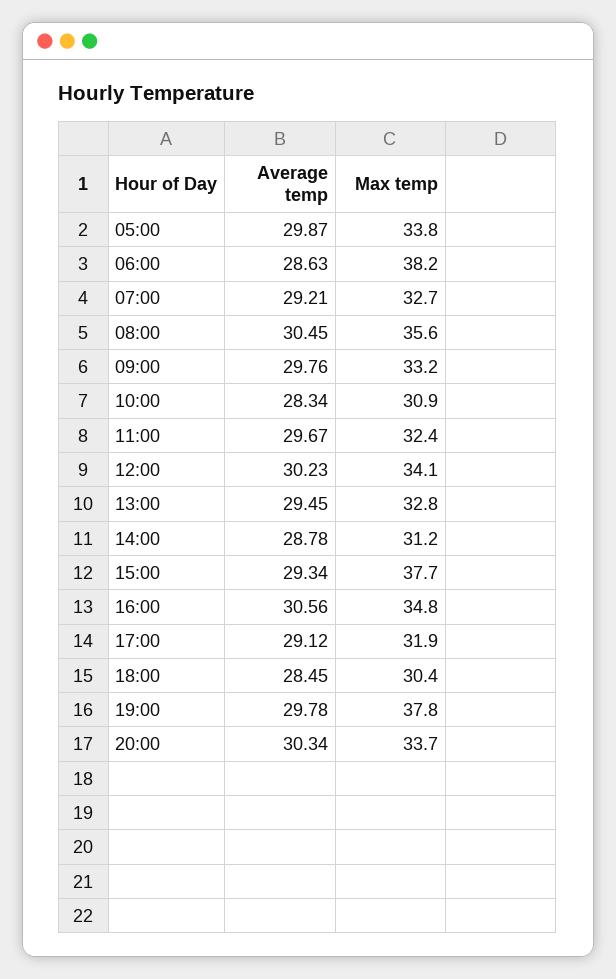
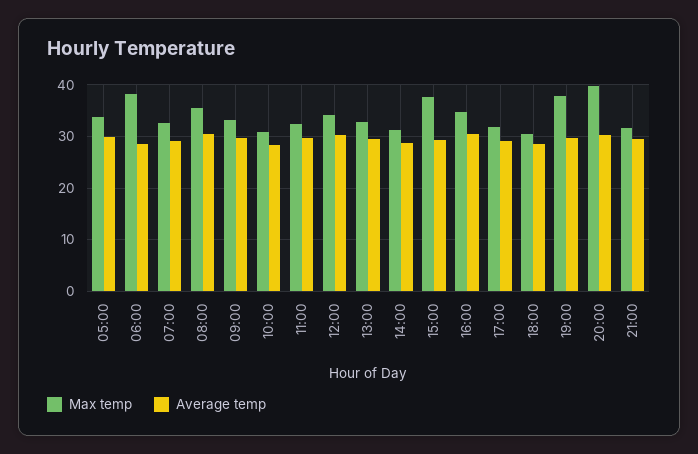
Max temp, 20:00: 33.7 -> 40
Max temp, 21:00: none -> 32
Average temp, 21:00: none -> 30

